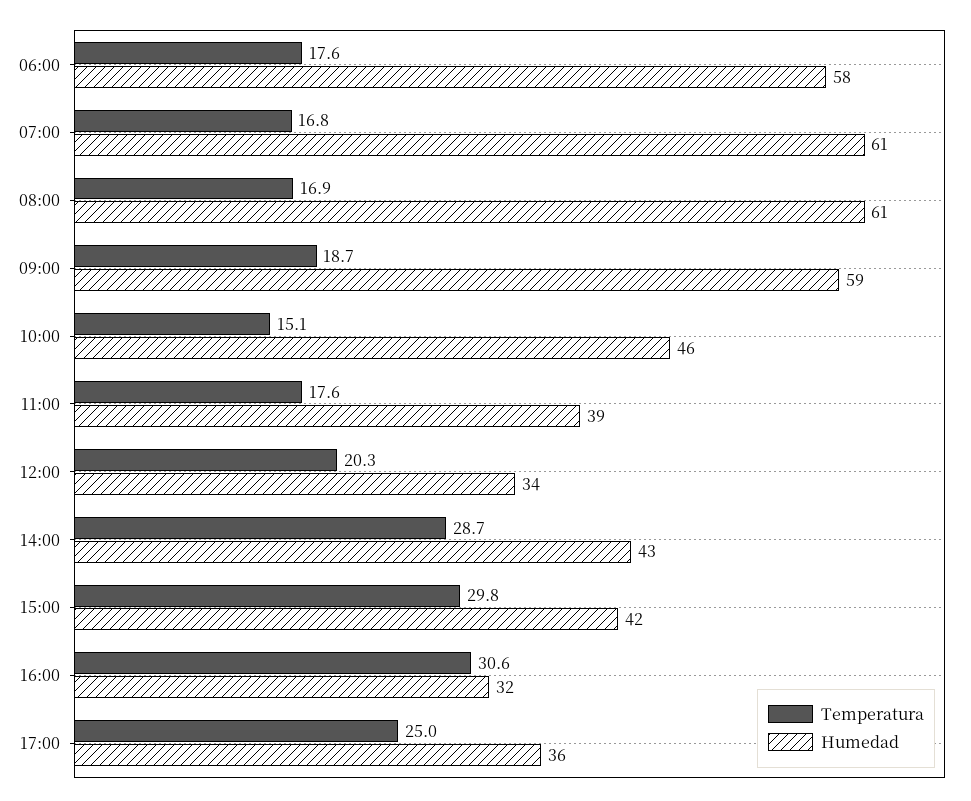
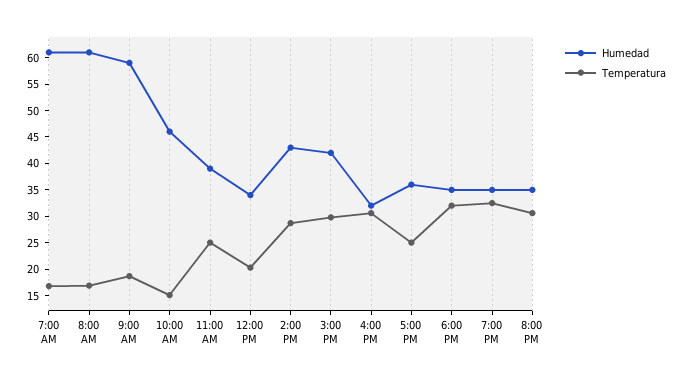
Temperatura, 06:00: 17.6 -> none
Humedad, 06:00: 58 -> none
Temperatura, 11:00: 17.6 -> 25
Humedad, 6:00 PM: none -> 35
Temperatura, 6:00 PM: none -> 32.5
Humedad, 7:00 PM: none -> 35
Temperatura, 7:00 PM: none -> 32.5
Humedad, 8:00 PM: none -> 35
Temperatura, 8:00 PM: none -> 30

